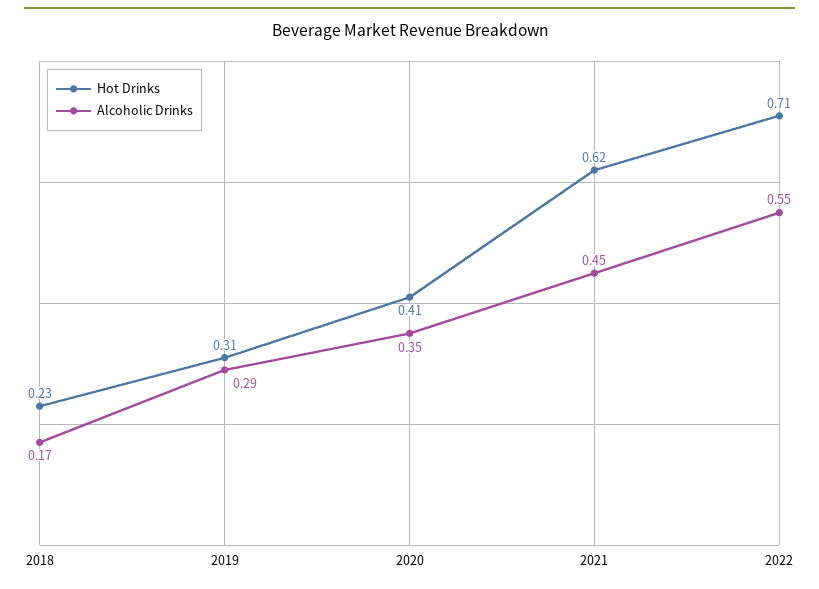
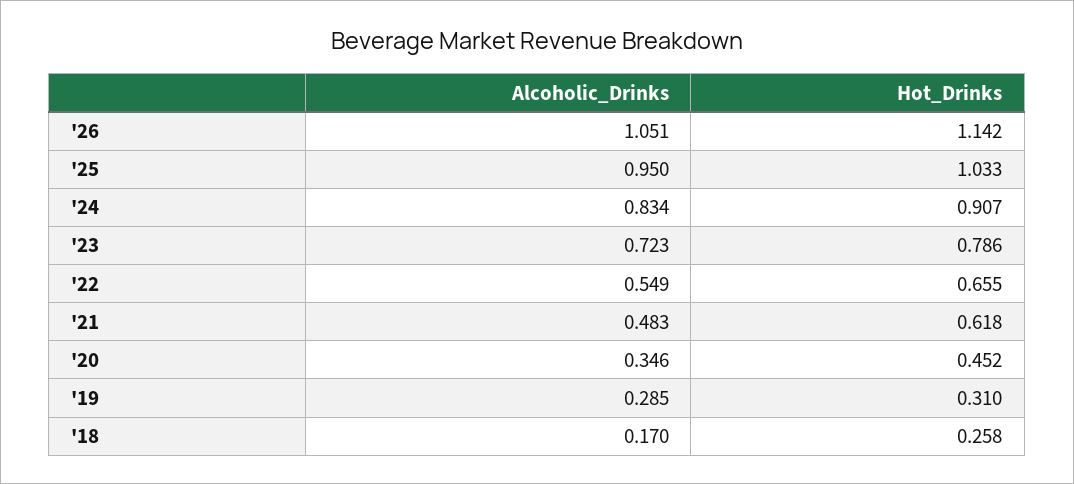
Hot Drinks, 2018: 0.23 -> 0.258
Hot Drinks, 2020: 0.41 -> 0.452
Alcoholic Drinks, 2021: 0.45 -> 0.483
Hot Drinks, 2022: 0.71 -> 0.655
Alcoholic Drinks, '26: none -> 1.051
Hot Drinks, '26: none -> 1.142
Alcoholic Drinks, '25: none -> 0.95
Hot Drinks, '25: none -> 1.033
Alcoholic Drinks, '24: none -> 0.834
Hot Drinks, '24: none -> 0.907
Alcoholic Drinks, '23: none -> 0.723
Hot Drinks, '23: none -> 0.786

